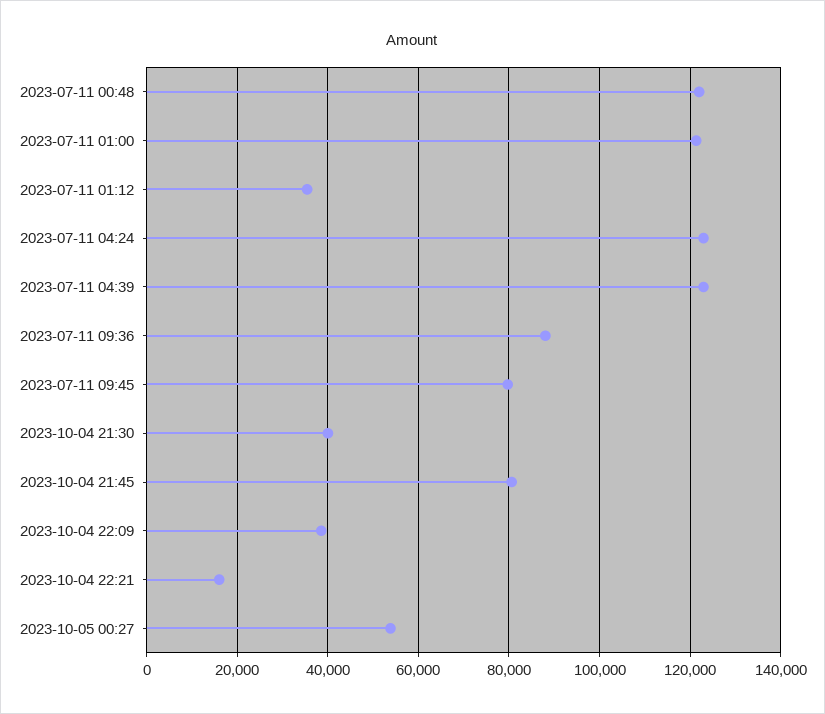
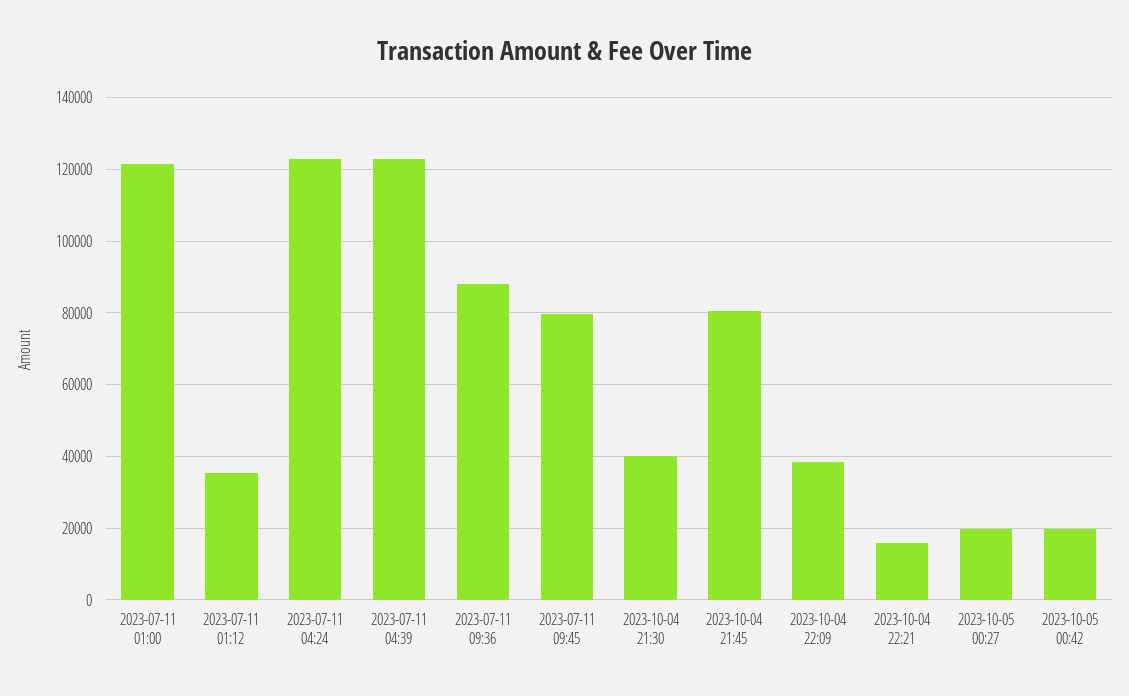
2023-07-11 00:48: 122000 -> none
2023-10-05 00:27: 54000 -> 20000
2023-10-05 00:42: none -> 20000

